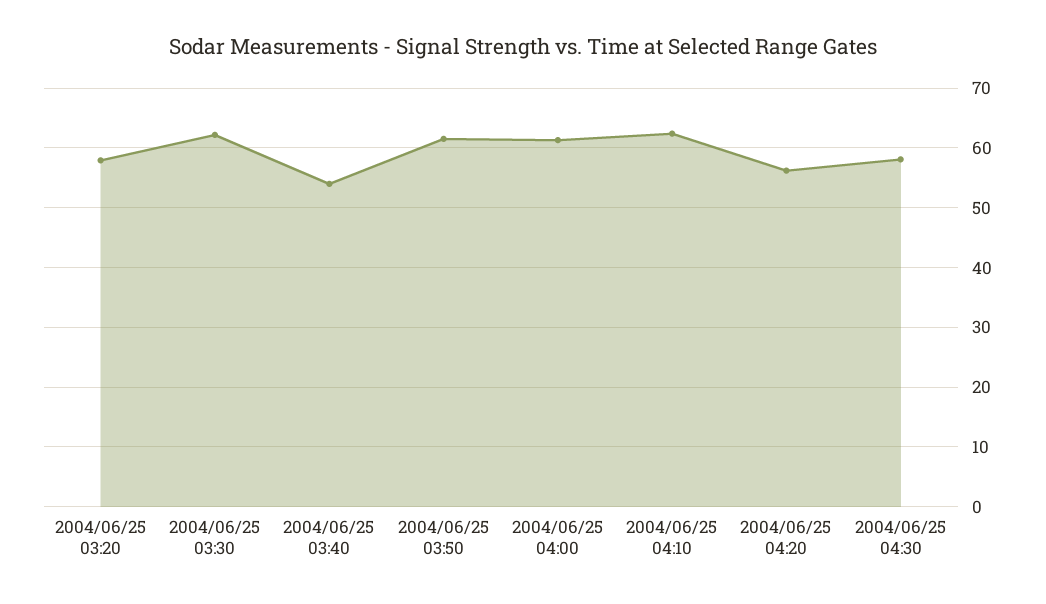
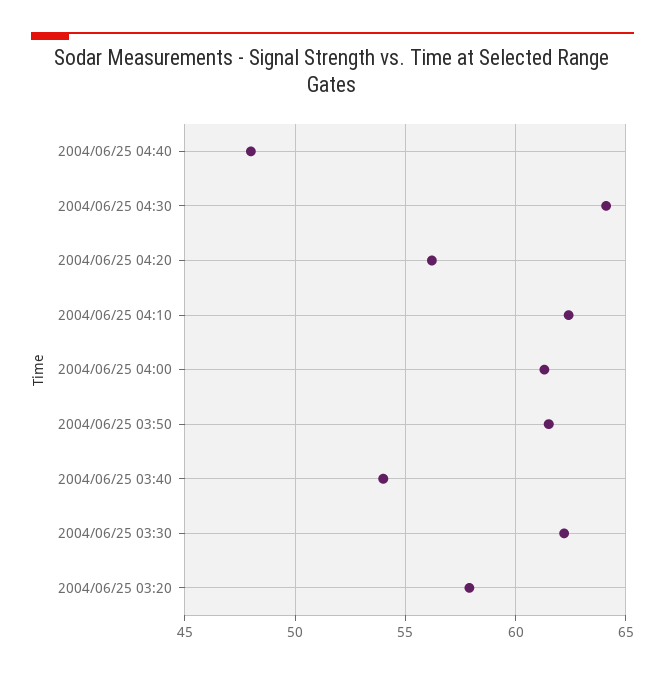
2004/06/25 04:30: 58 -> 64
2004/06/25 04:40: none -> 48

